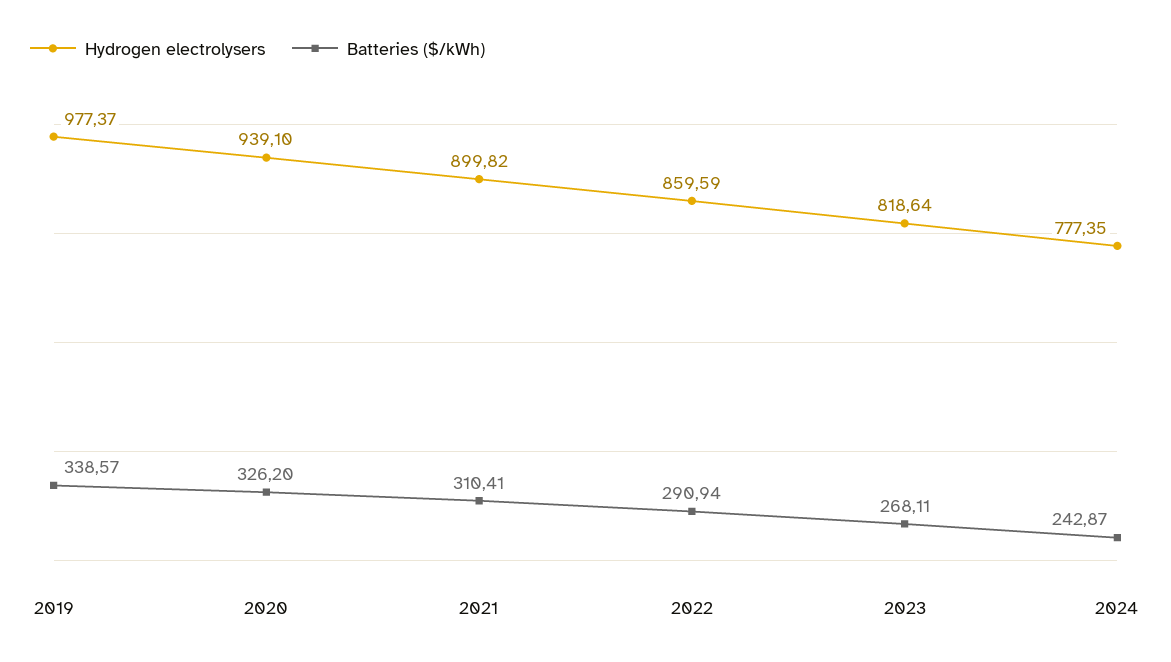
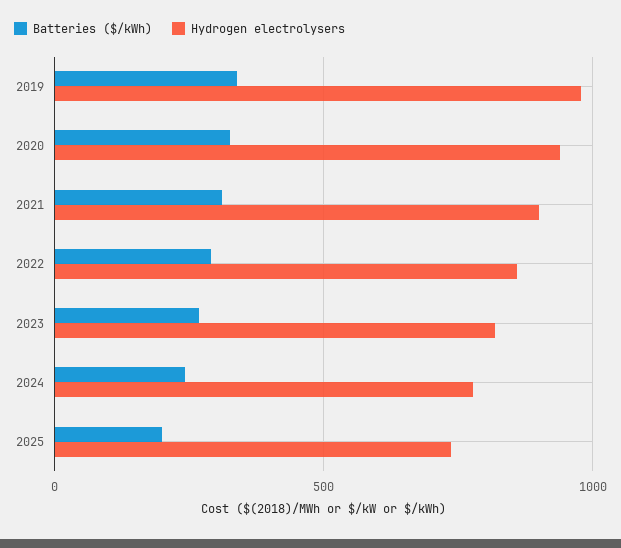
Batteries ($/kWh), 2025: none -> 200
Hydrogen electrolysers, 2025: none -> 750

